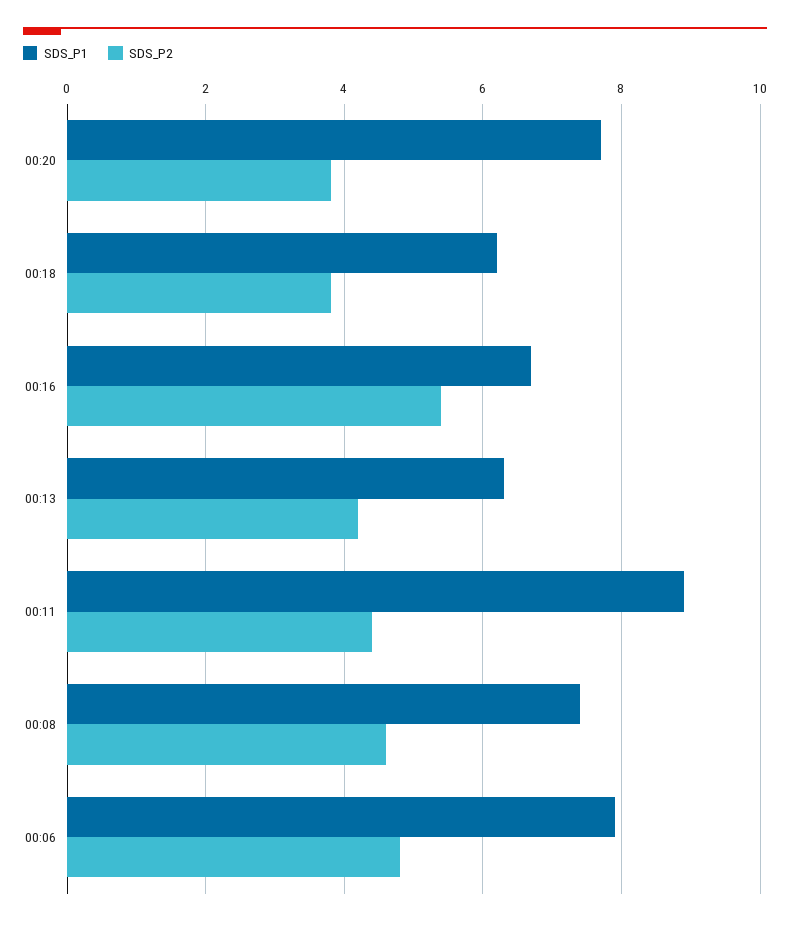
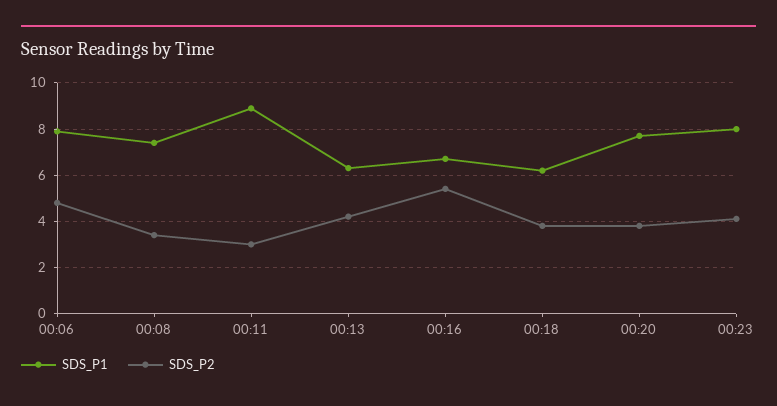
SDS_P2, 00:11: 4.5 -> 3
SDS_P2, 00:08: 4.5 -> 3.5
SDS_P1, 00:23: none -> 8
SDS_P2, 00:23: none -> 4

